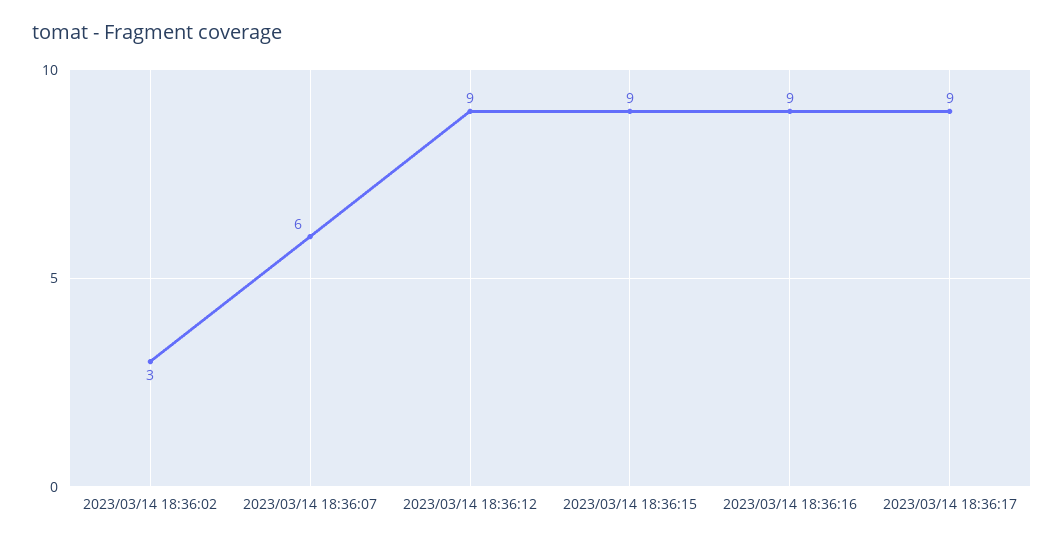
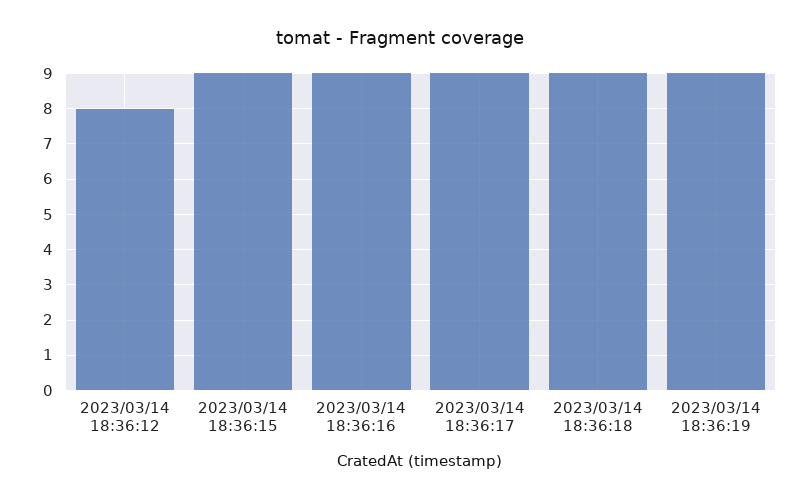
2023/03/14 18:36:02: 3 -> none
2023/03/14 18:36:07: 6 -> none
2023/03/14 18:36:12: 9 -> 8
2023/03/14 18:36:18: none -> 9
2023/03/14 18:36:19: none -> 9

